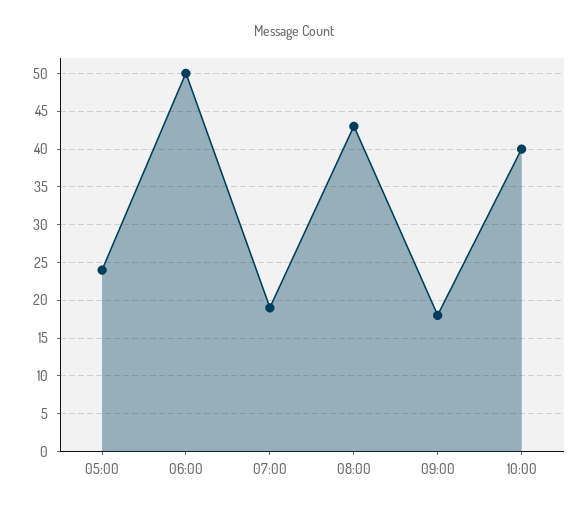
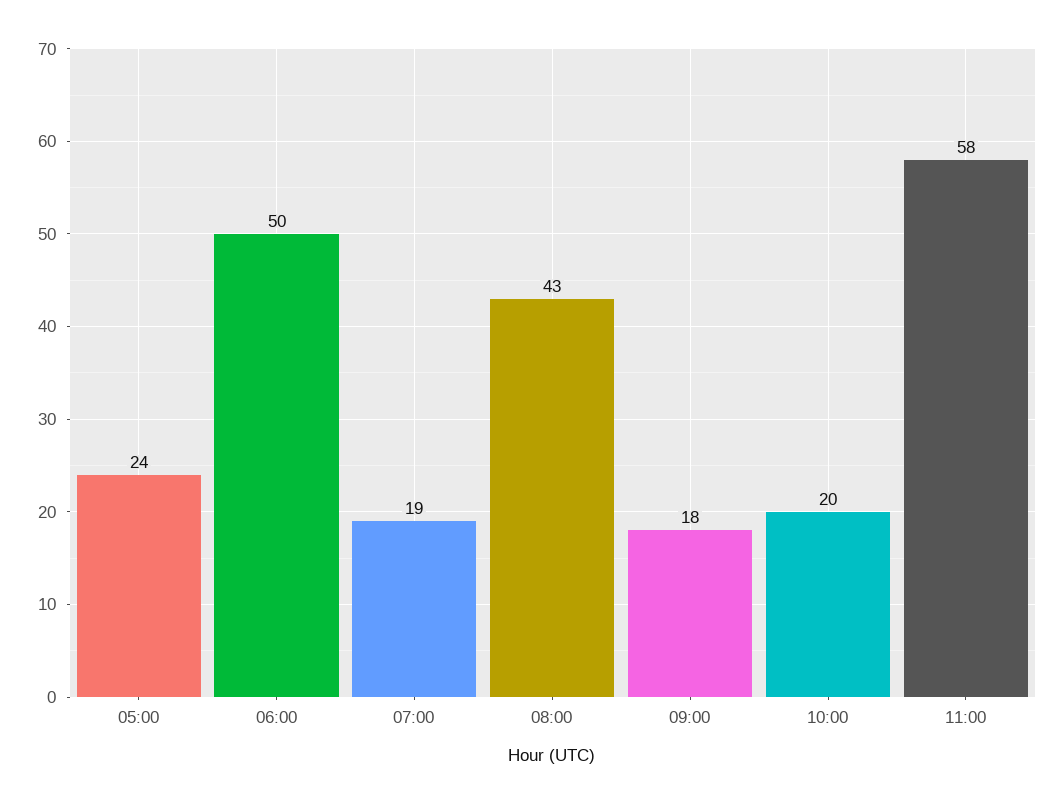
10:00: 40 -> 20
11:00: none -> 58

